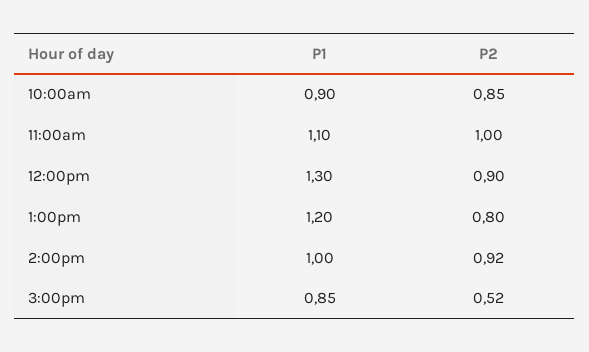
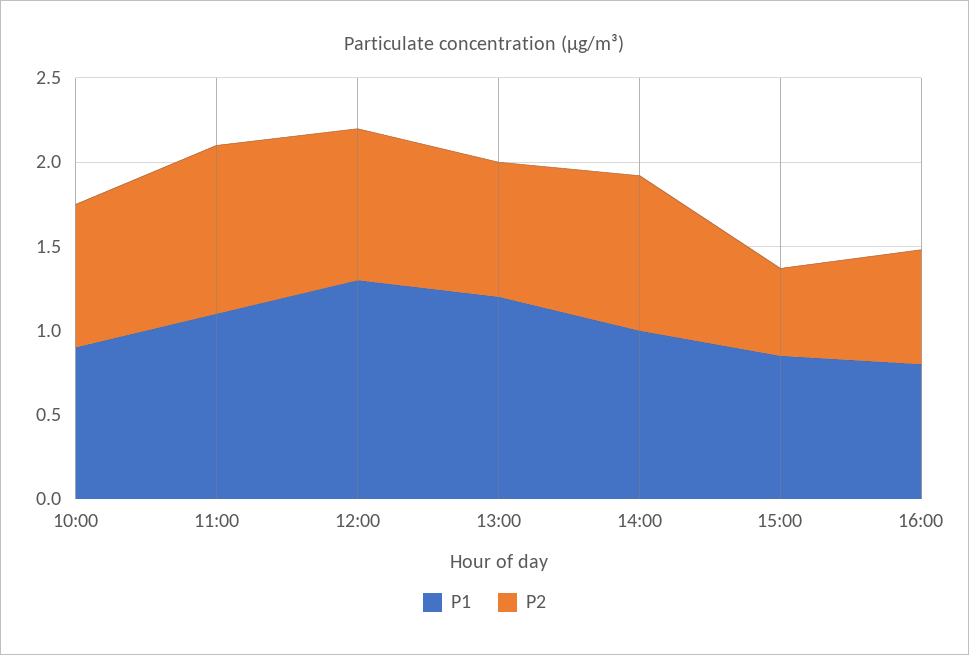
P1, 16:00: none -> 0.8
P2, 16:00: none -> 0.7

